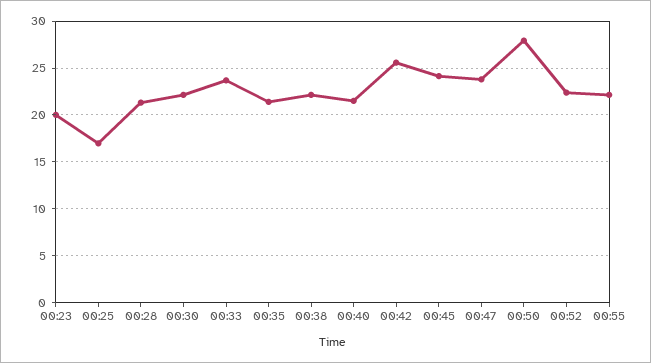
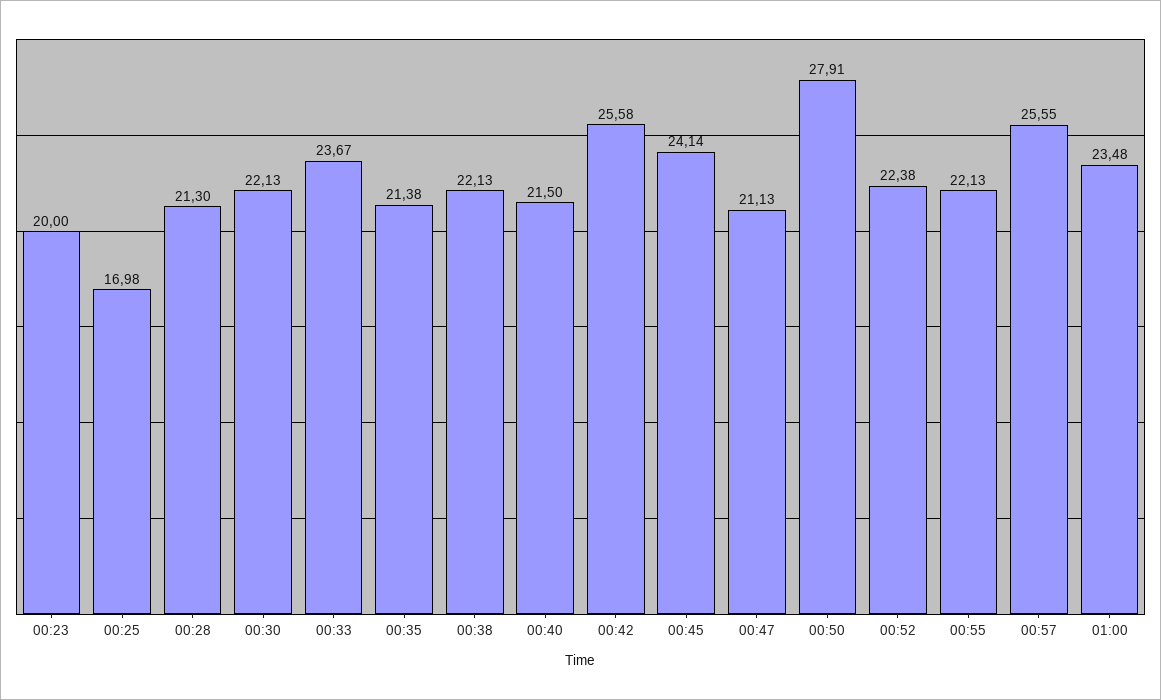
00:47: 24 -> 21.13
00:57: none -> 25.55
01:00: none -> 23.48

